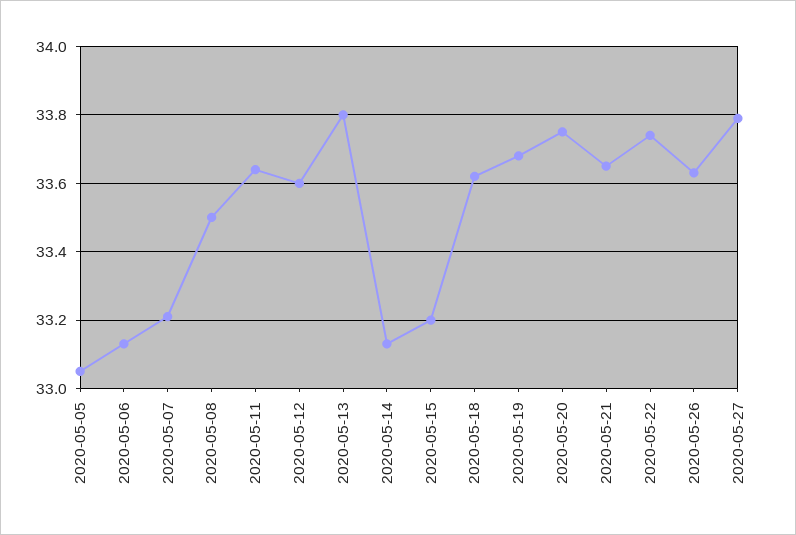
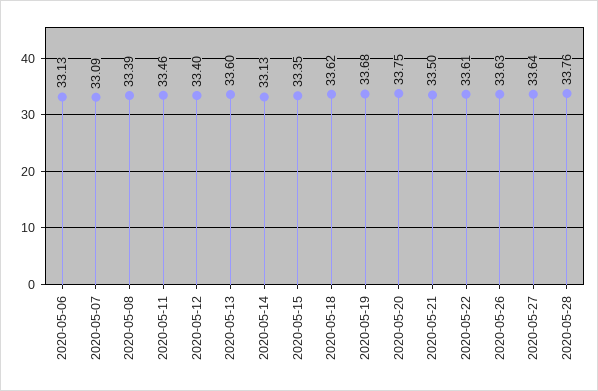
2020-05-05: 33.05 -> none
2020-05-07: 33.2 -> 33.09
2020-05-08: 33.5 -> 33.39
2020-05-11: 33.65 -> 33.46
2020-05-12: 33.6 -> 33.4
2020-05-13: 33.8 -> 33.6
2020-05-15: 33.2 -> 33.35
2020-05-21: 33.65 -> 33.5
2020-05-22: 33.75 -> 33.61
2020-05-27: 33.8 -> 33.64
2020-05-28: none -> 33.76

